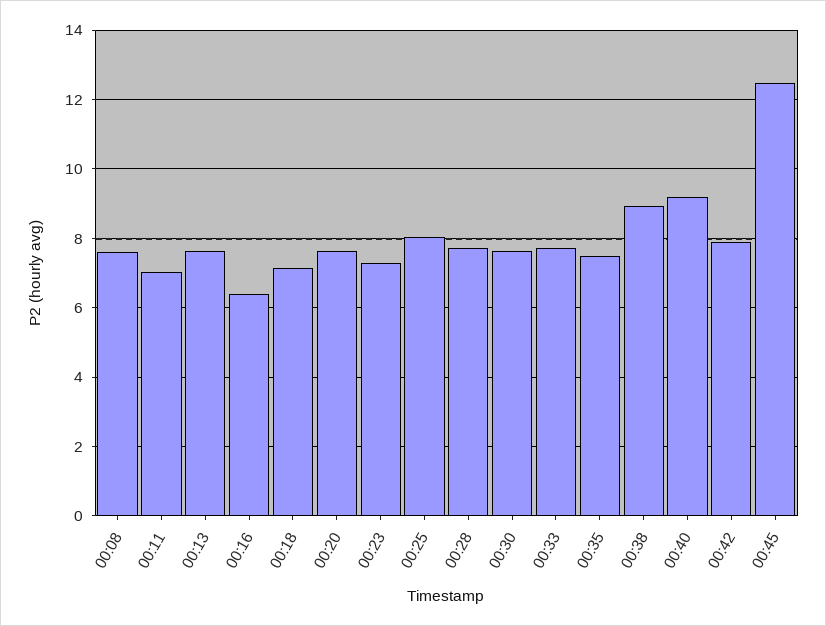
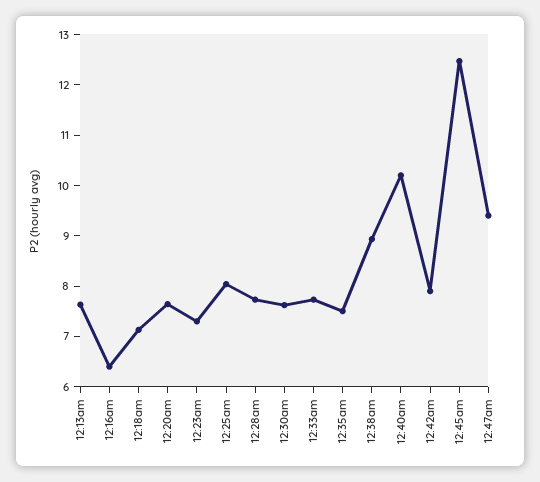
00:08: 7.6 -> none
00:11: 7 -> none
00:40: 9.2 -> 10.2
12:47am: none -> 9.4

